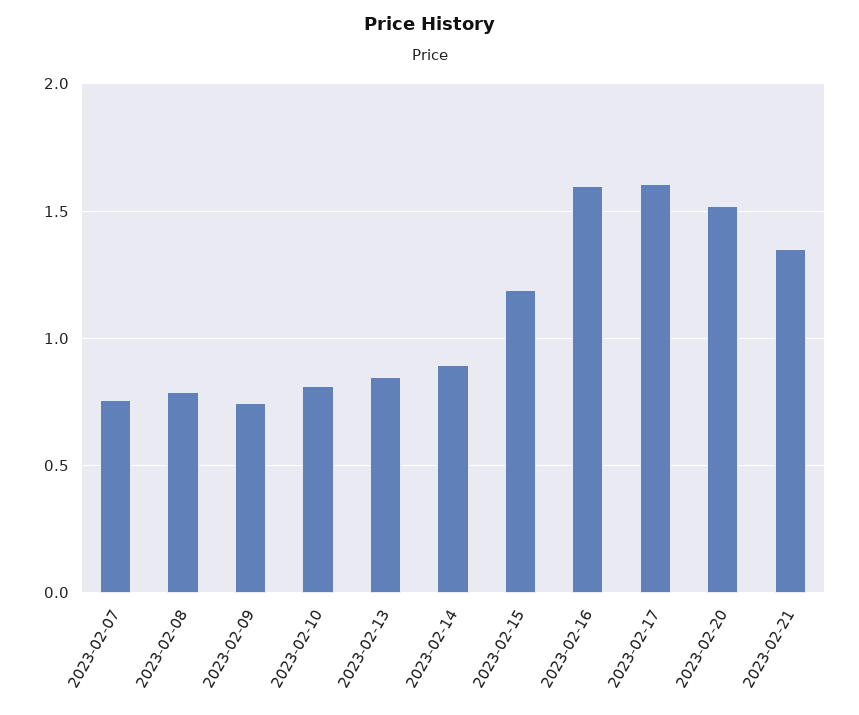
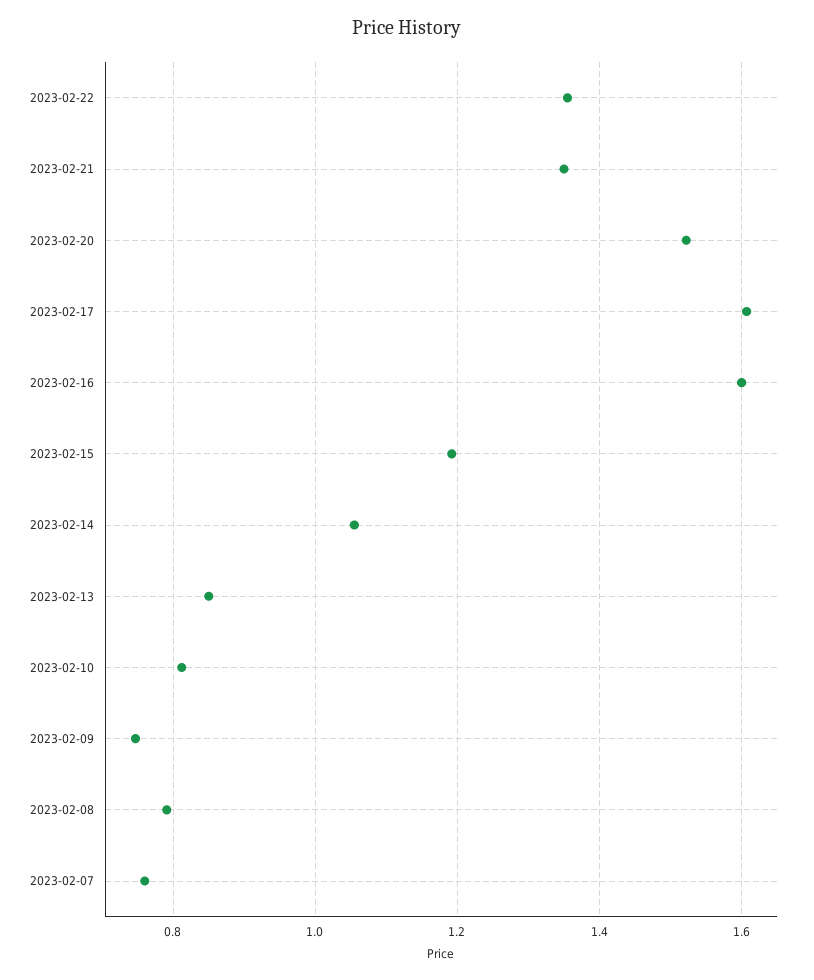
2023-02-14: 0.9 -> 1.06
2023-02-22: none -> 1.36

